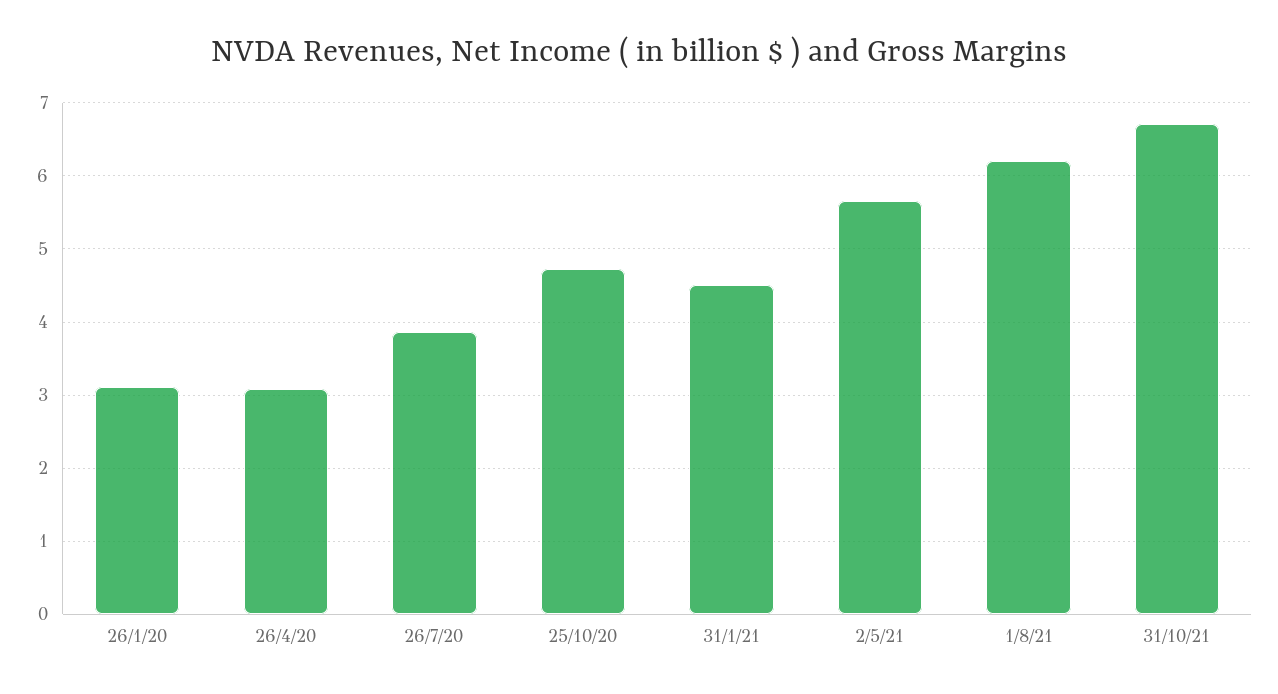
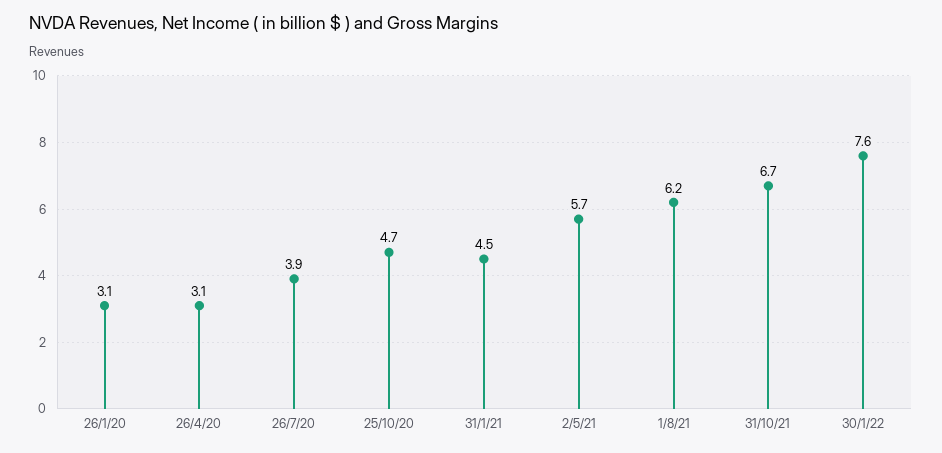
30/1/22: none -> 7.6

